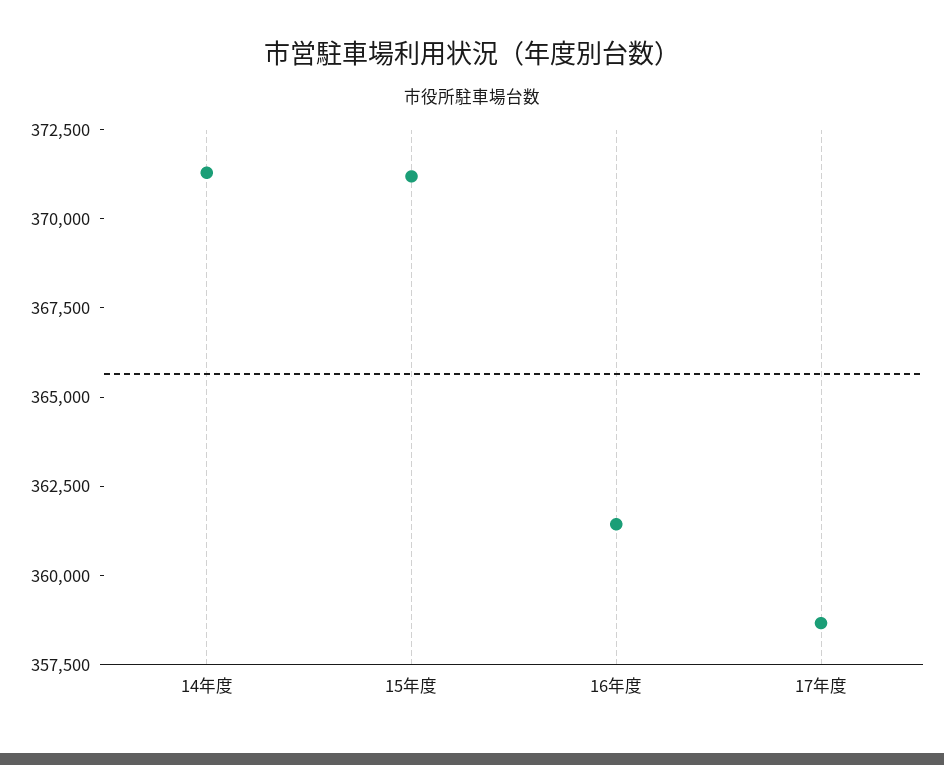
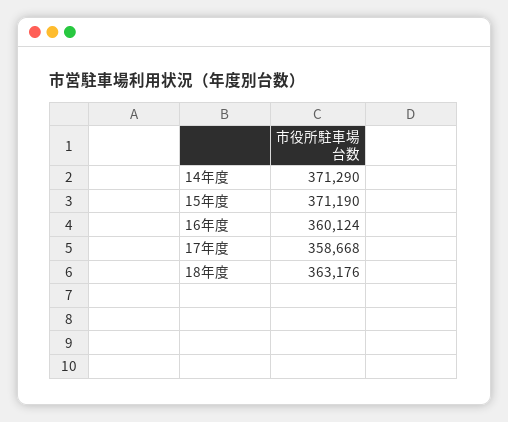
16年度: 361500 -> 360124
18年度: none -> 363176

